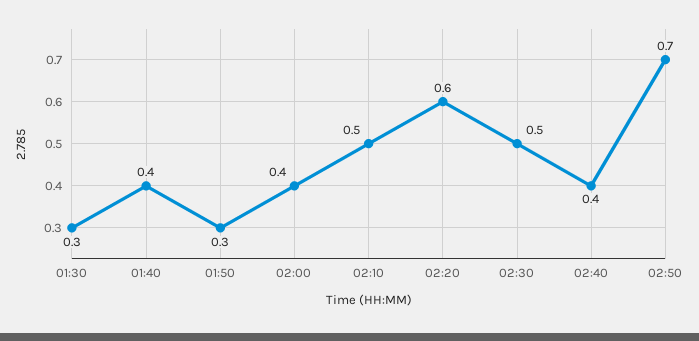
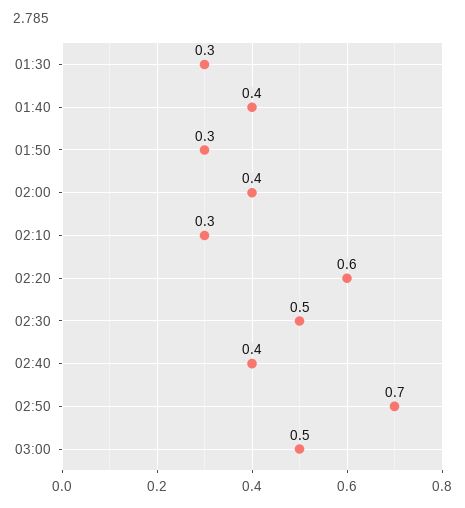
02:10: 0.5 -> 0.3
03:00: none -> 0.5

